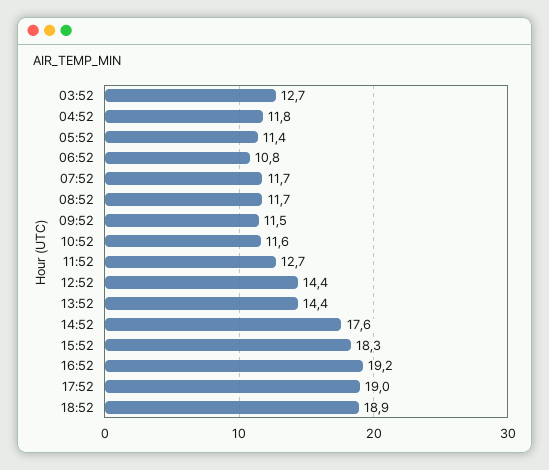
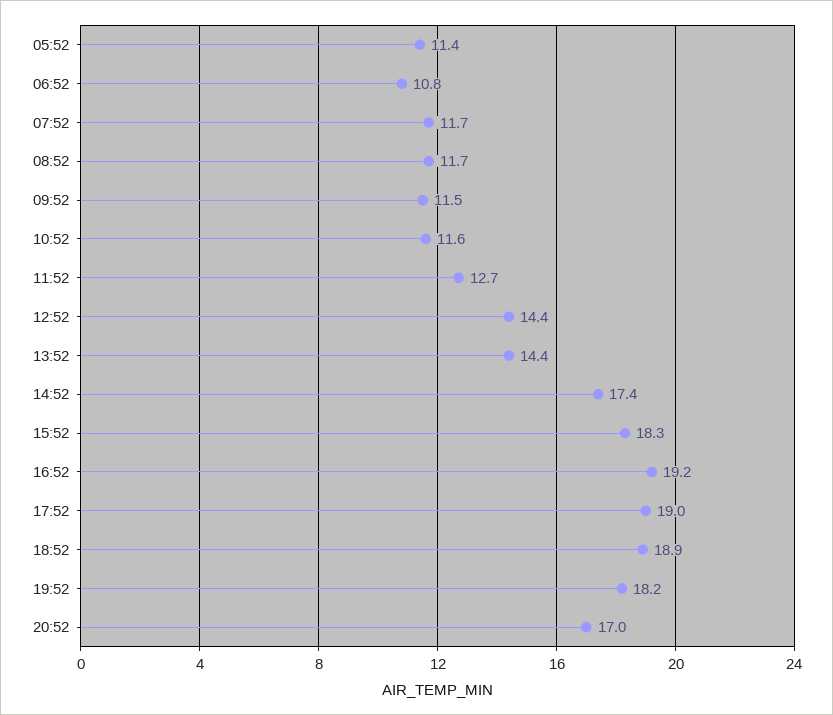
03:52: 12.7 -> none
04:52: 11.8 -> none
14:52: 17.6 -> 17.4
19:52: none -> 18.2
20:52: none -> 17

